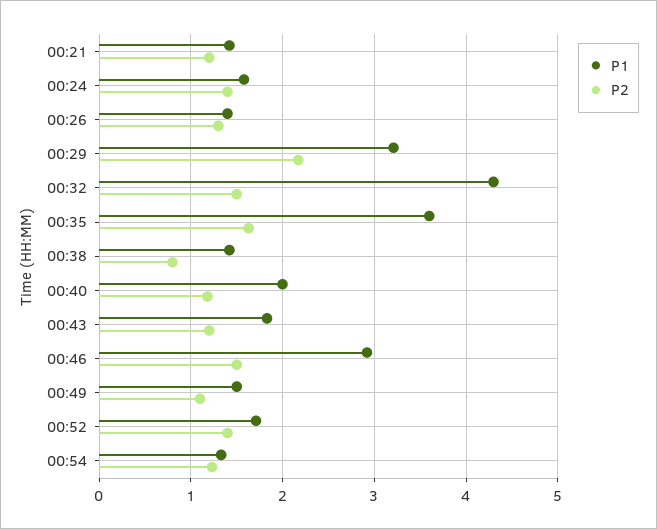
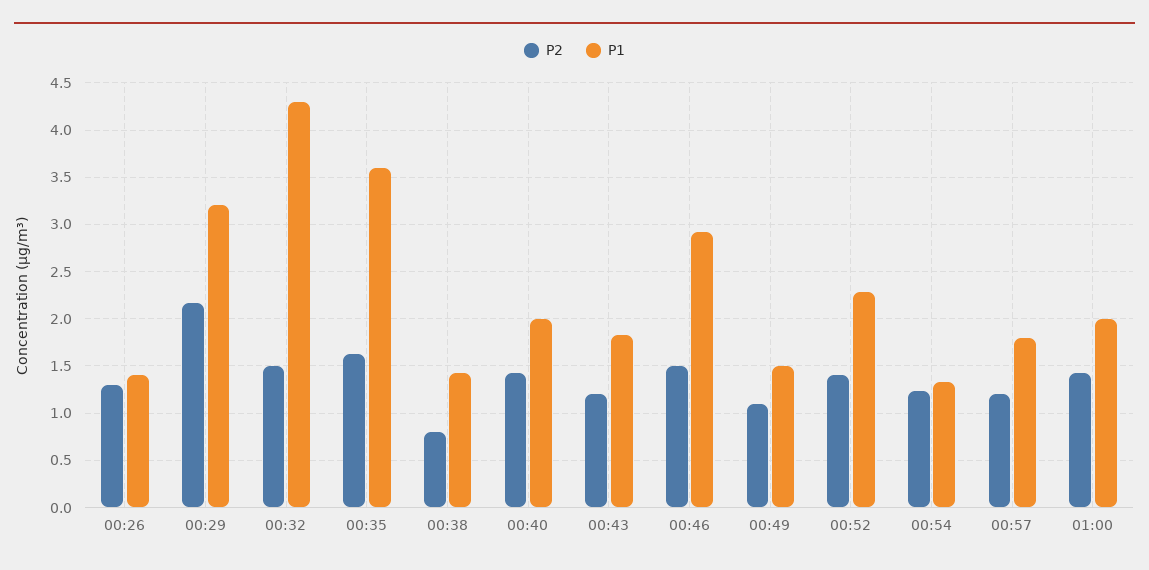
P1, 00:21: 1.4 -> none
P2, 00:21: 1.2 -> none
P1, 00:24: 1.6 -> none
P2, 00:24: 1.4 -> none
P2, 00:40: 1.2 -> 1.4
P1, 00:52: 1.7 -> 2.3
P2, 00:57: none -> 1.2
P1, 00:57: none -> 1.8
P2, 01:00: none -> 1.4
P1, 01:00: none -> 2

